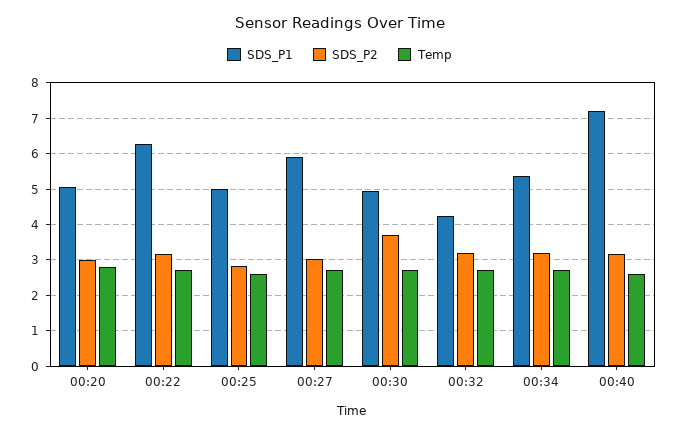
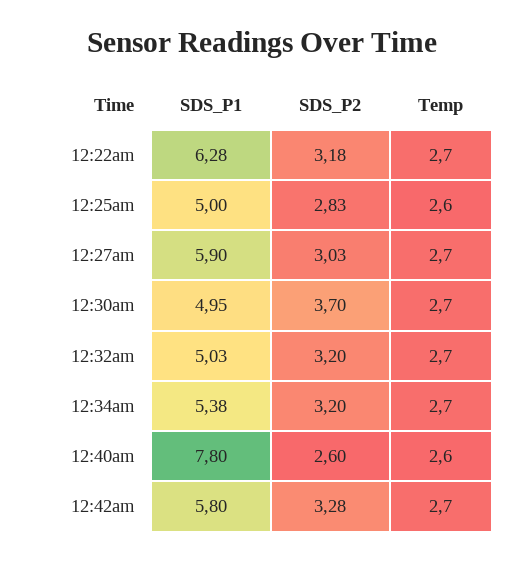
SDS_P1, 00:20: 5 -> none
SDS_P2, 00:20: 3 -> none
Temp, 00:20: 2.8 -> none
SDS_P1, 00:32: 4.2 -> 5.03
SDS_P1, 00:40: 7.2 -> 7.8
SDS_P2, 00:40: 3.2 -> 2.6
SDS_P1, 12:42am: none -> 5.8
SDS_P2, 12:42am: none -> 3.28
Temp, 12:42am: none -> 2.7

